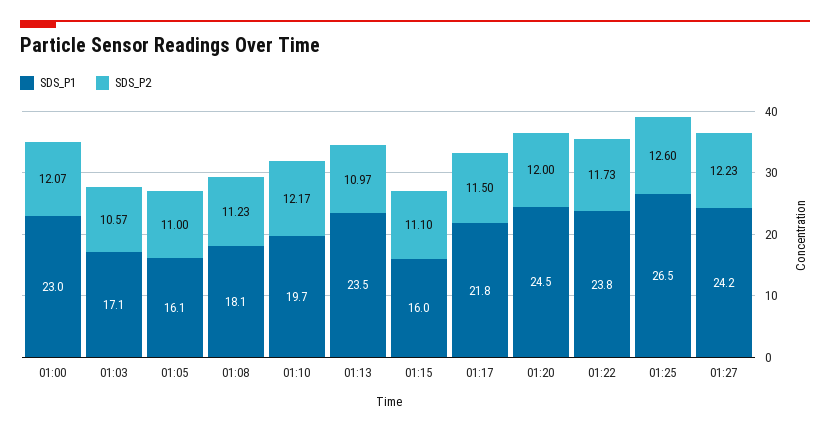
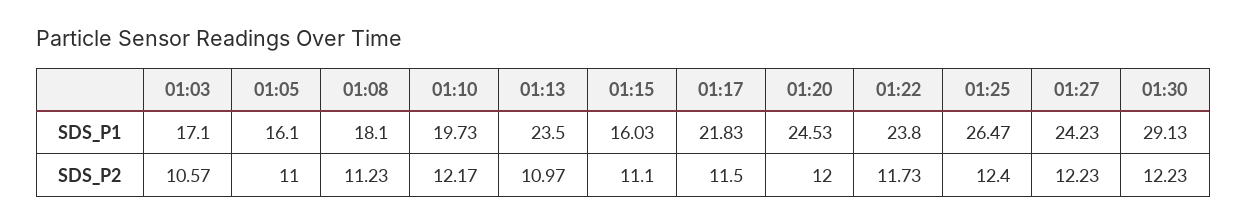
SDS_P1, 01:00: 23 -> none
SDS_P2, 01:00: 12.07 -> none
SDS_P2, 01:25: 12.6 -> 12.4
SDS_P1, 01:30: none -> 29.13
SDS_P2, 01:30: none -> 12.23

